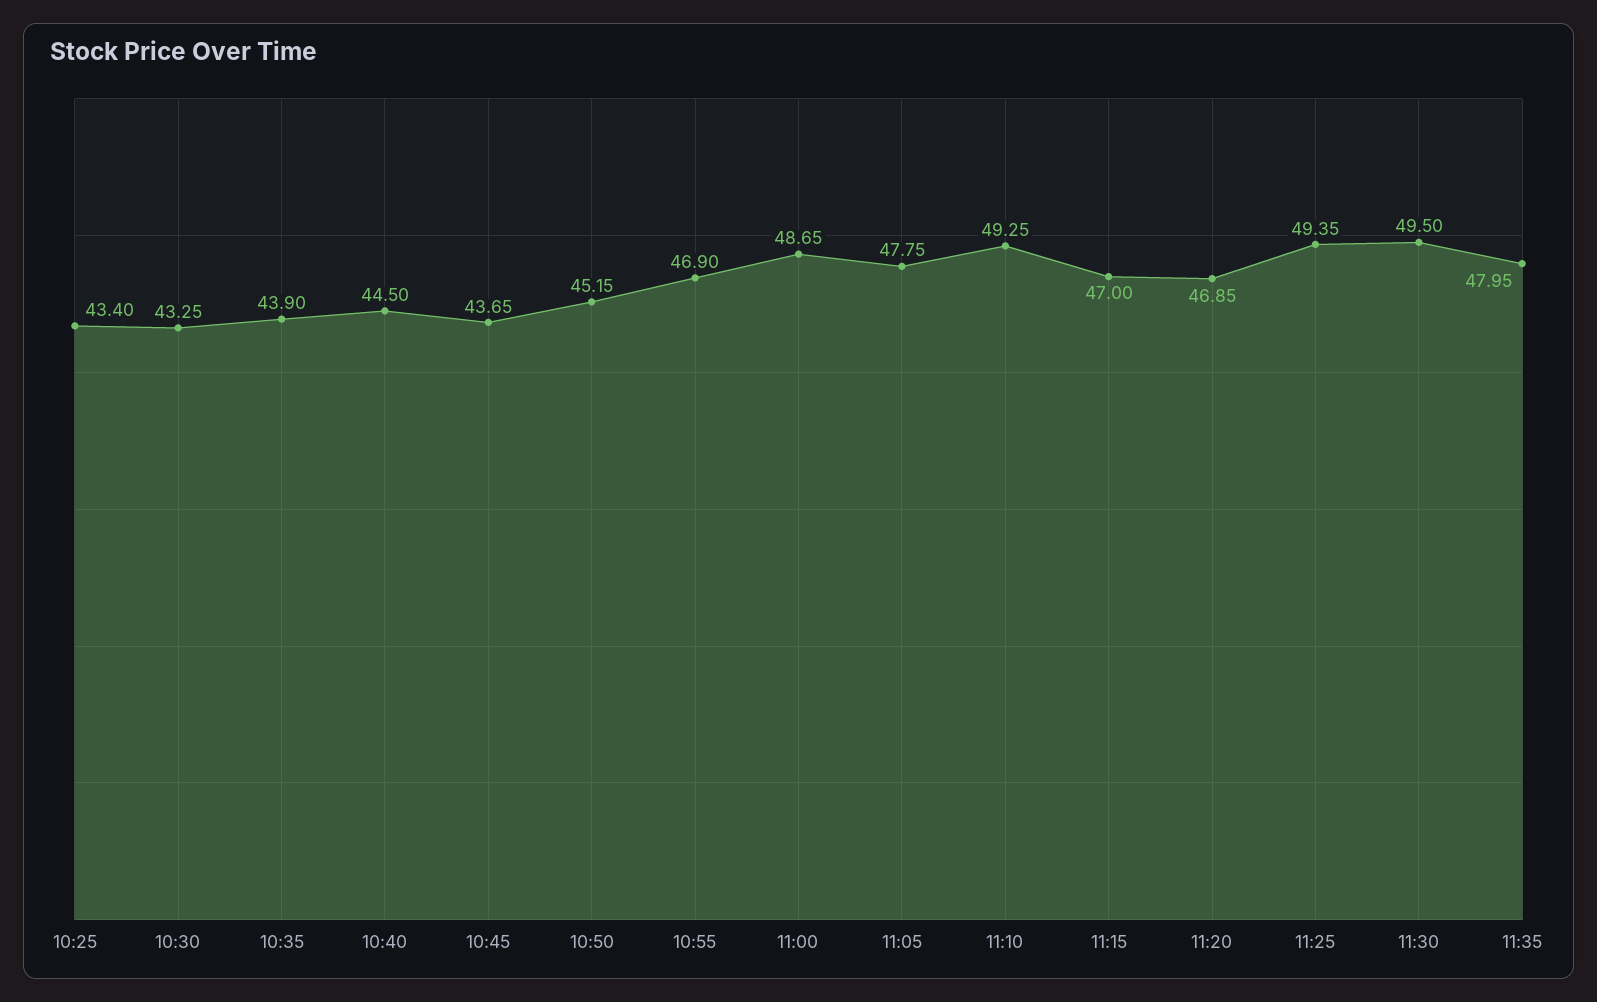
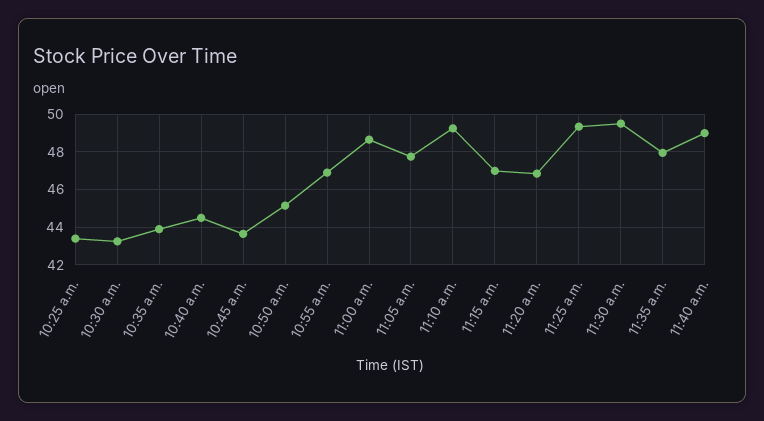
11:40 a.m.: none -> 49

